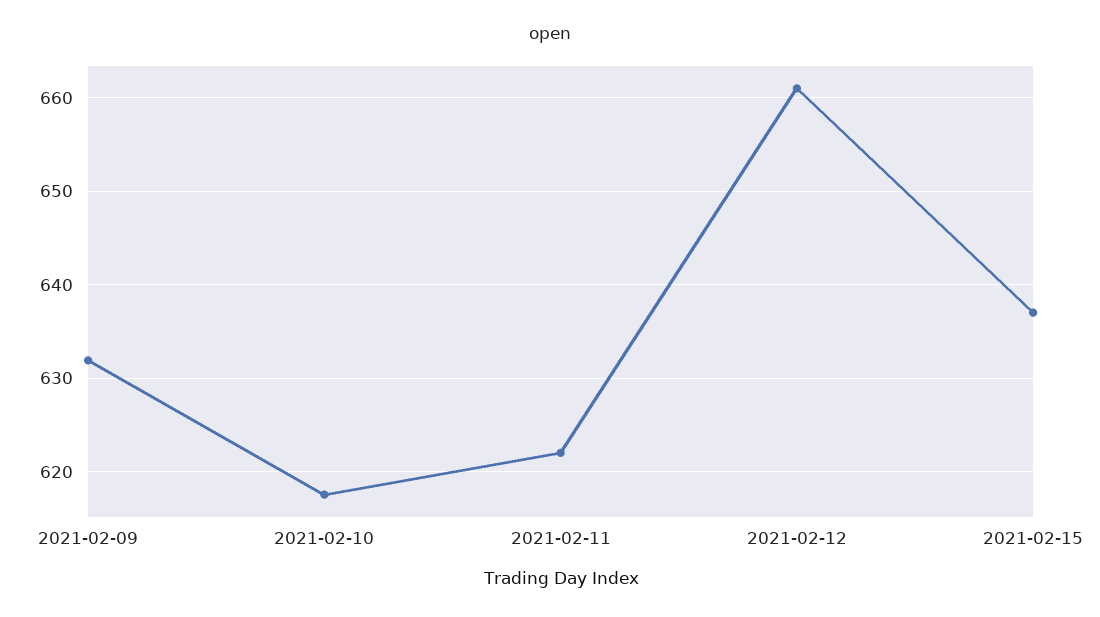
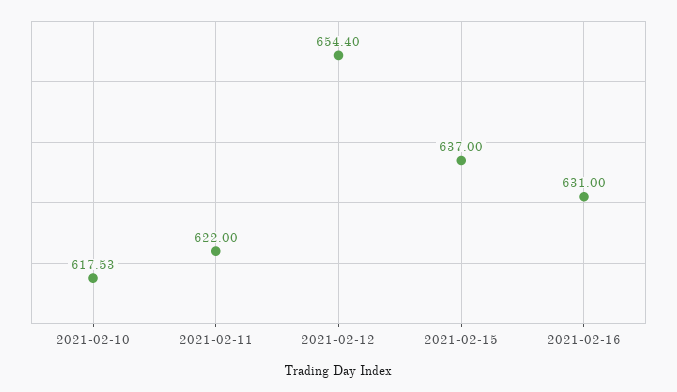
2021-02-09: 632 -> none
2021-02-12: 661 -> 654.4
2021-02-16: none -> 631

